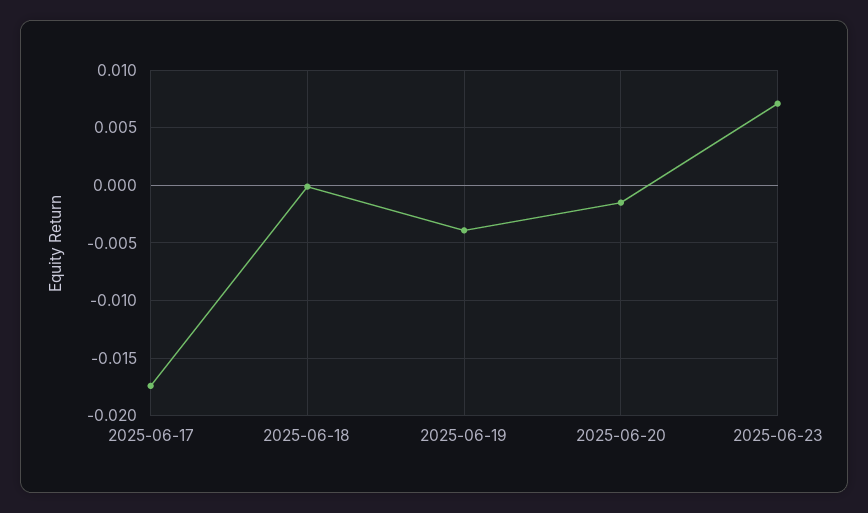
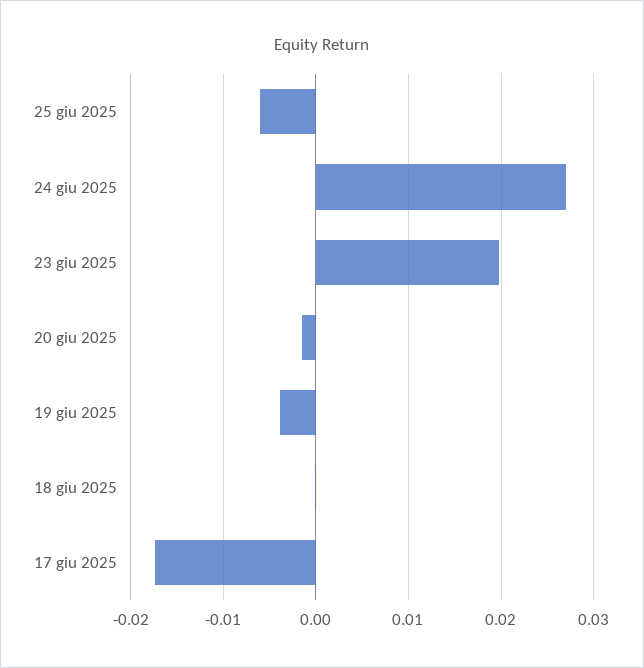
2025-06-23: 0.007 -> 0.02
25 giu 2025: none -> -0.006
24 giu 2025: none -> 0.027

